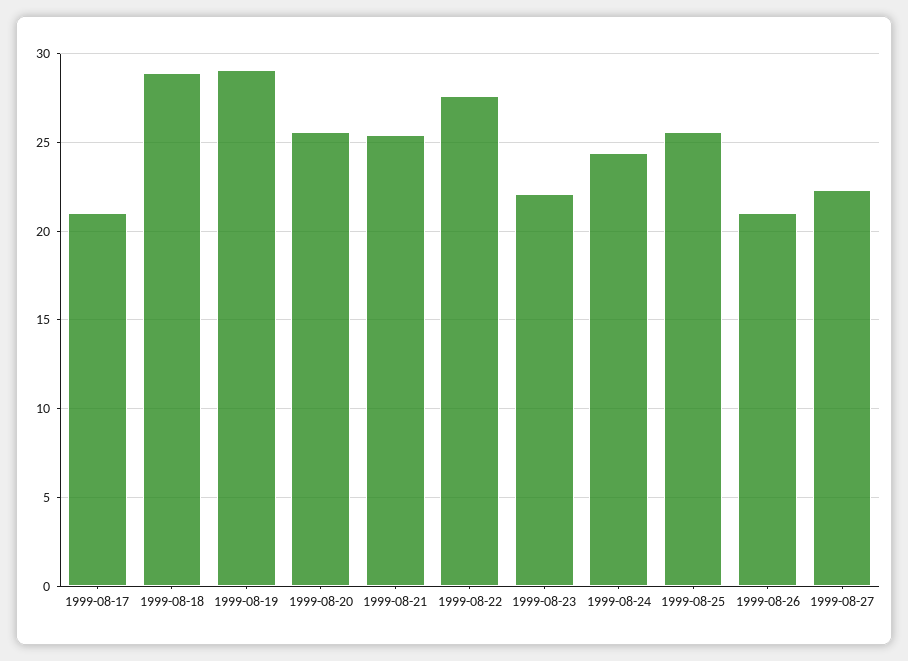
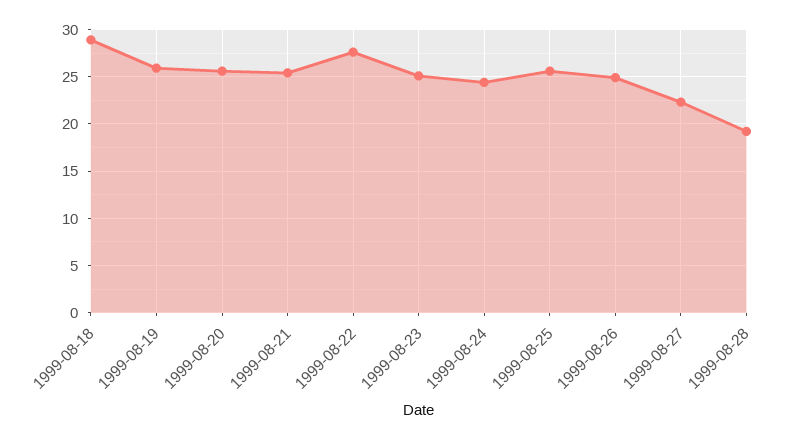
1999-08-17: 21 -> none
1999-08-19: 29 -> 26
1999-08-23: 22 -> 25
1999-08-26: 21 -> 25
1999-08-28: none -> 19

